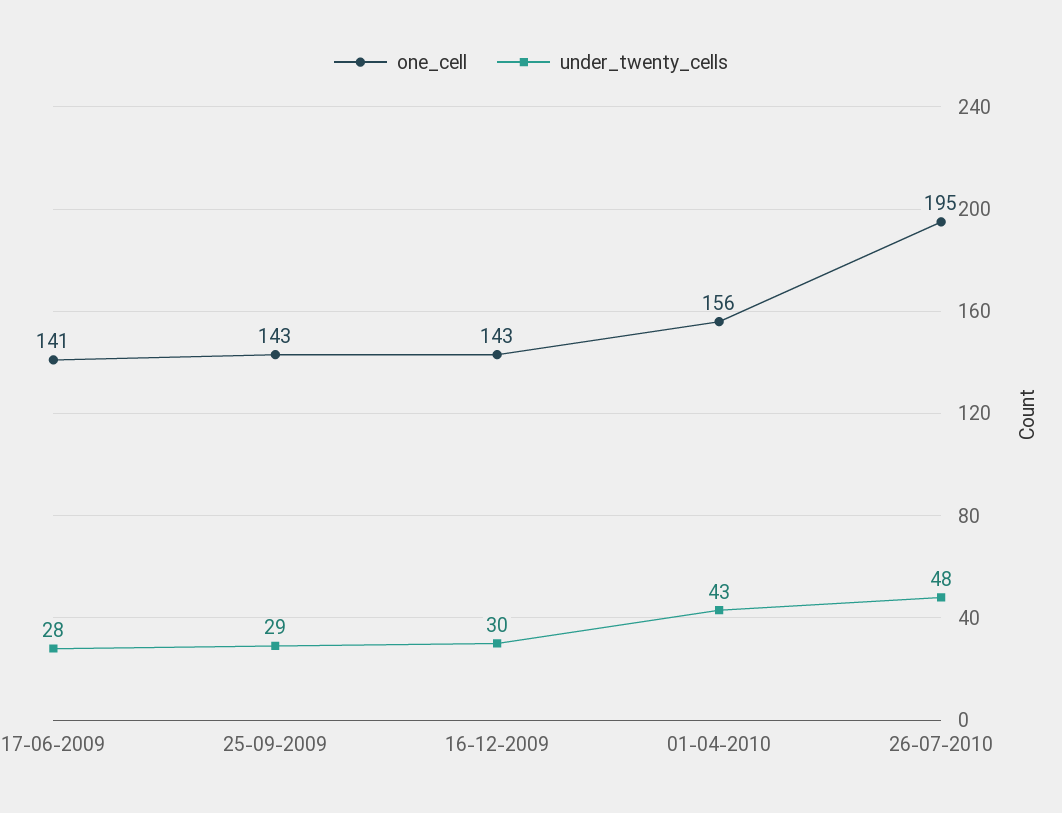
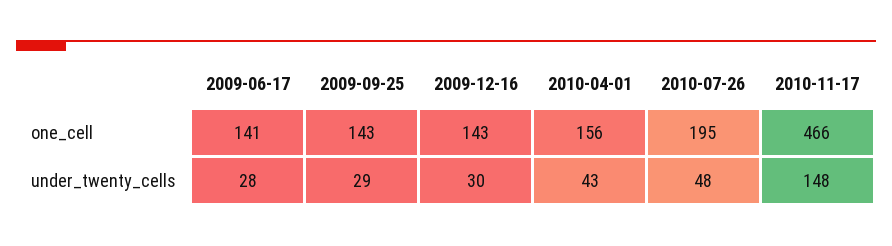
one_cell, 2010-11-17: none -> 466
under_twenty_cells, 2010-11-17: none -> 148

